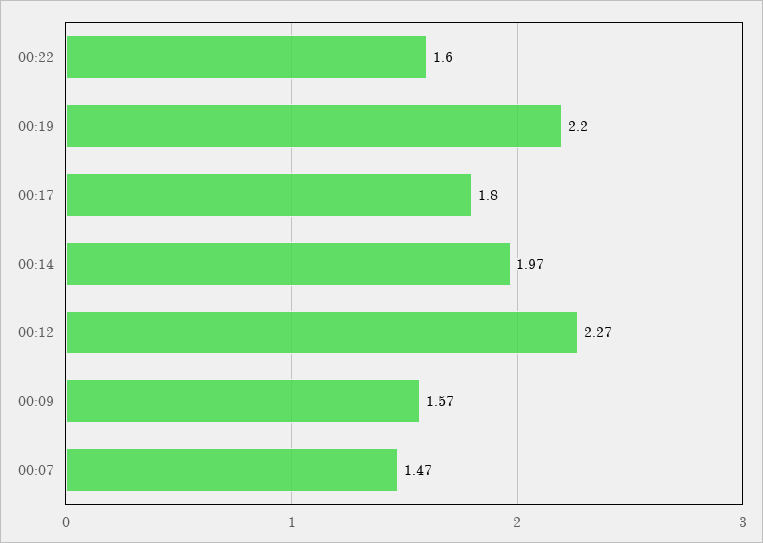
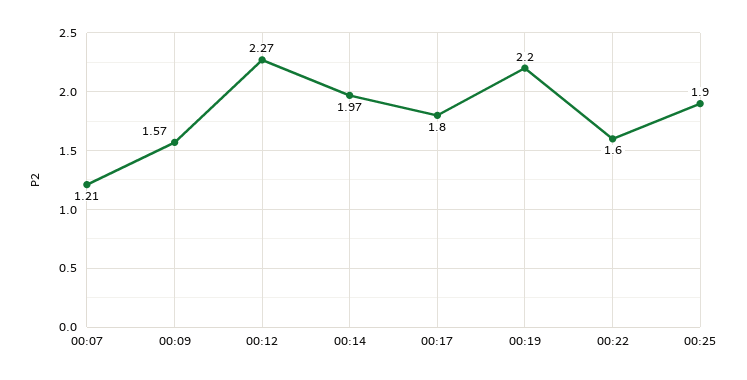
00:07: 1.47 -> 1.21
00:25: none -> 1.9

